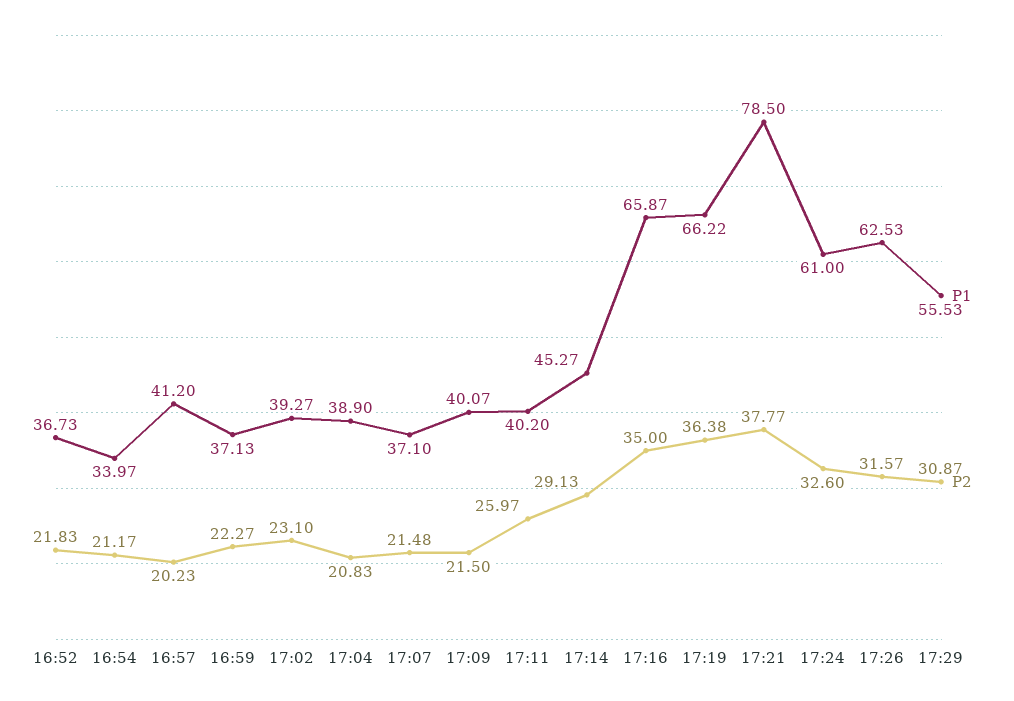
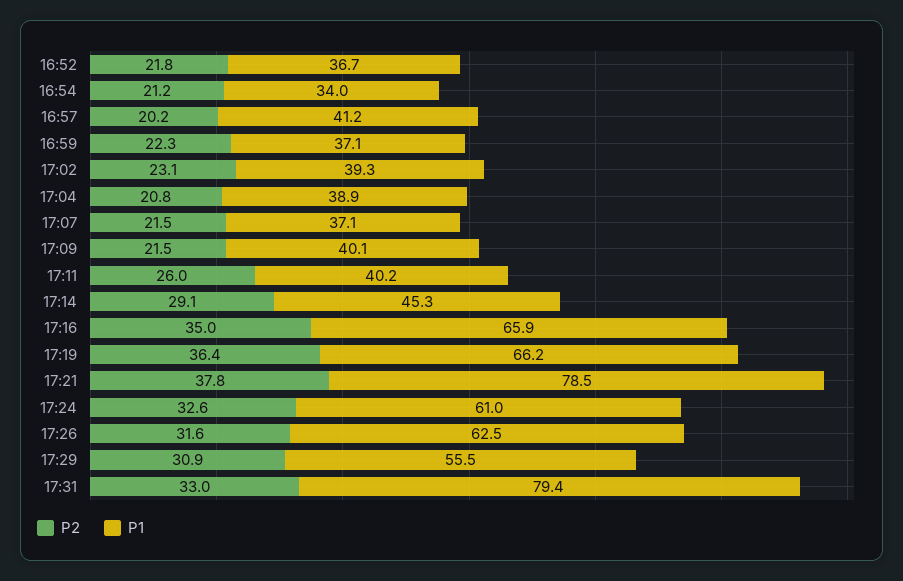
P2, 17:31: none -> 33
P1, 17:31: none -> 79.4

